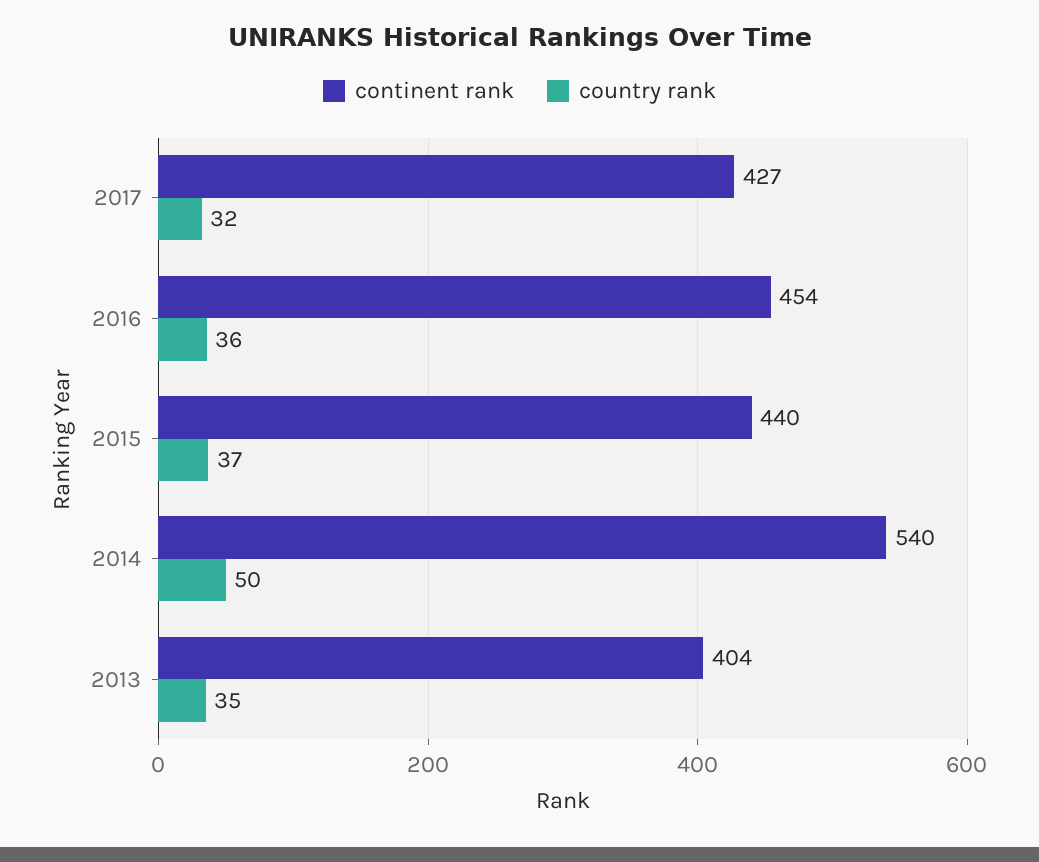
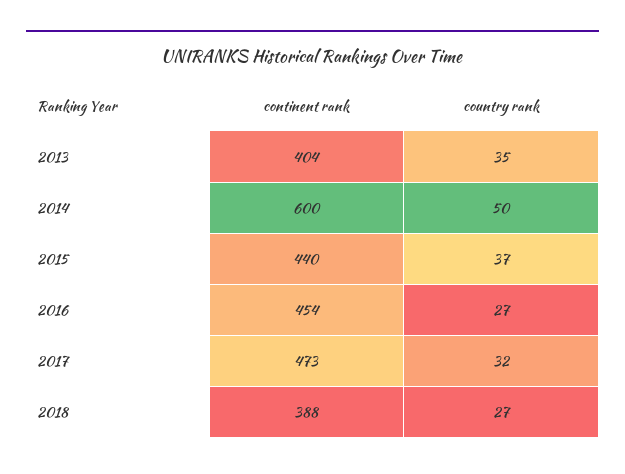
continent rank, 2017: 427 -> 473
country rank, 2016: 36 -> 27
continent rank, 2014: 540 -> 600
continent rank, 2018: none -> 388
country rank, 2018: none -> 27

